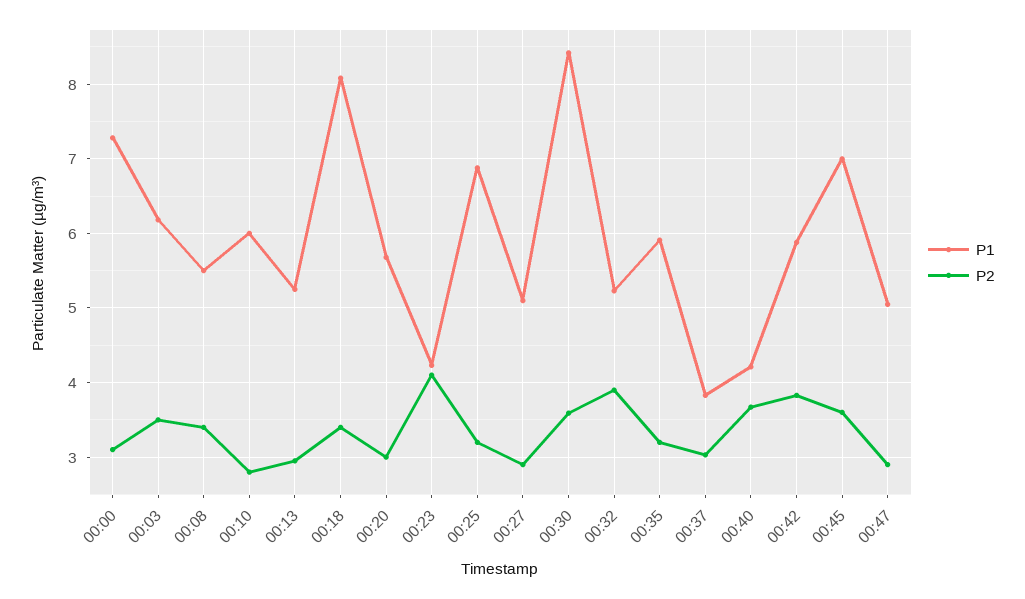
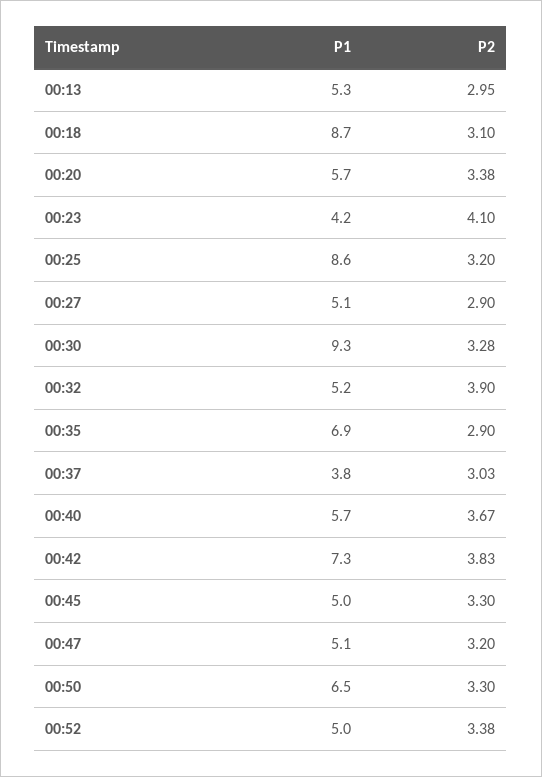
P1, 00:00: 7.3 -> none
P2, 00:00: 3.1 -> none
P1, 00:03: 6.2 -> none
P2, 00:03: 3.5 -> none
P1, 00:08: 5.5 -> none
P2, 00:08: 3.4 -> none
P1, 00:10: 6 -> none
P2, 00:10: 2.8 -> none
P1, 00:18: 8.1 -> 8.7
P2, 00:18: 3.4 -> 3.1
P2, 00:20: 3 -> 3.38
P1, 00:25: 6.9 -> 8.6
P1, 00:30: 8.4 -> 9.3
P2, 00:30: 3.6 -> 3.28
P1, 00:35: 5.9 -> 6.9
P2, 00:35: 3.2 -> 2.9
P1, 00:40: 4.2 -> 5.7
P1, 00:42: 5.9 -> 7.3
P1, 00:45: 7 -> 5
P2, 00:45: 3.6 -> 3.3
P2, 00:47: 2.9 -> 3.2
P1, 00:50: none -> 6.5
P2, 00:50: none -> 3.3
P1, 00:52: none -> 5
P2, 00:52: none -> 3.38

